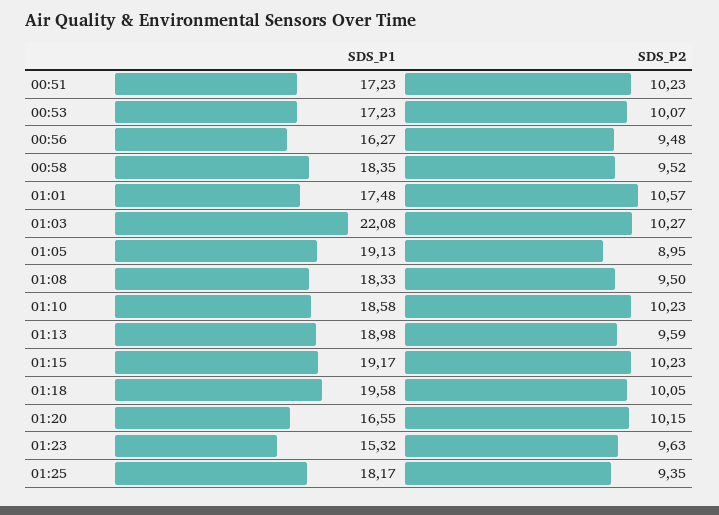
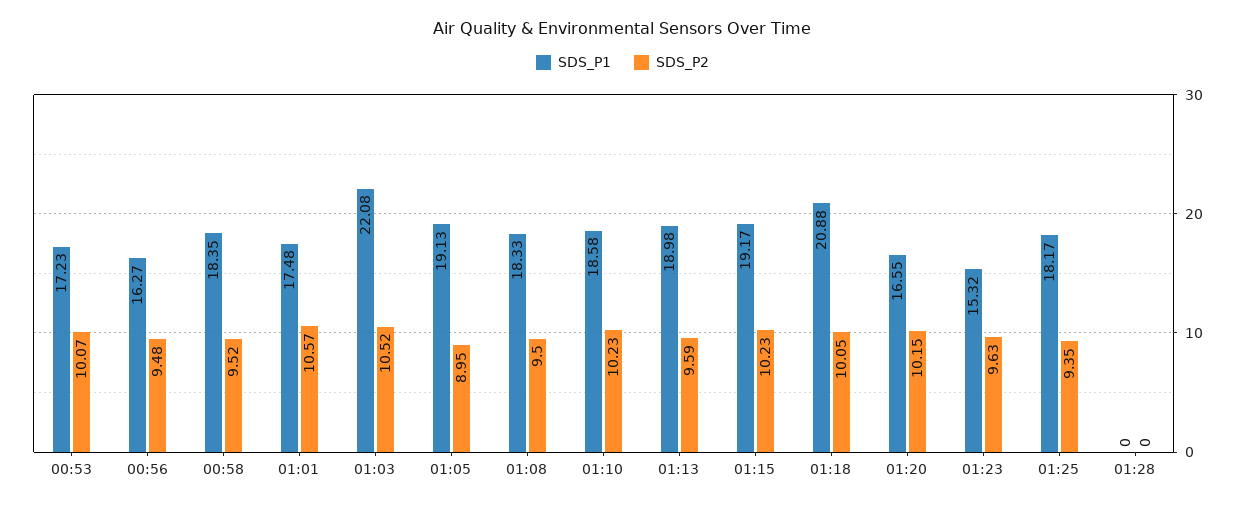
SDS_P1, 00:51: 17.23 -> none
SDS_P2, 00:51: 10.23 -> none
SDS_P2, 01:03: 10.27 -> 10.52
SDS_P1, 01:18: 19.58 -> 20.88
SDS_P1, 01:28: none -> 0
SDS_P2, 01:28: none -> 0

